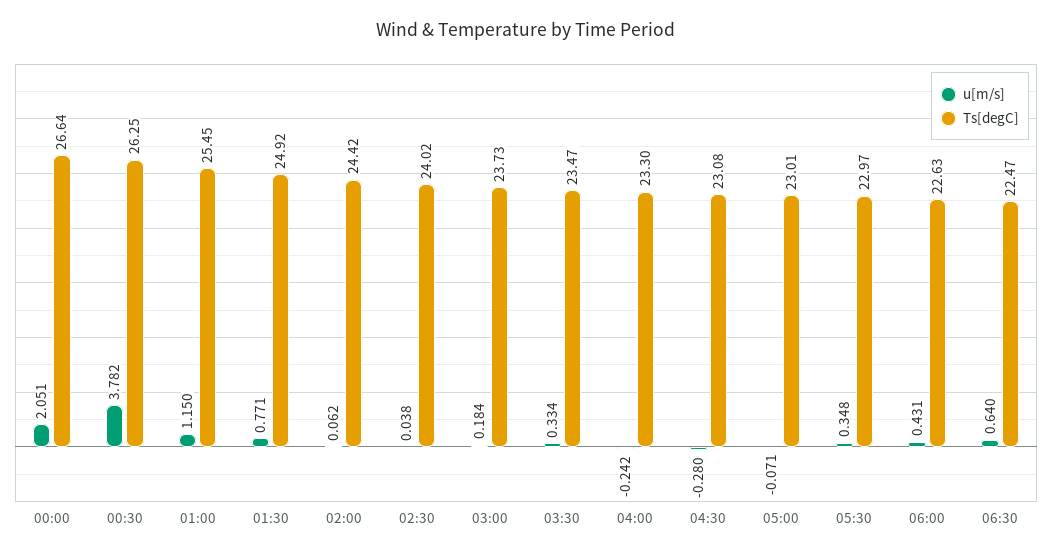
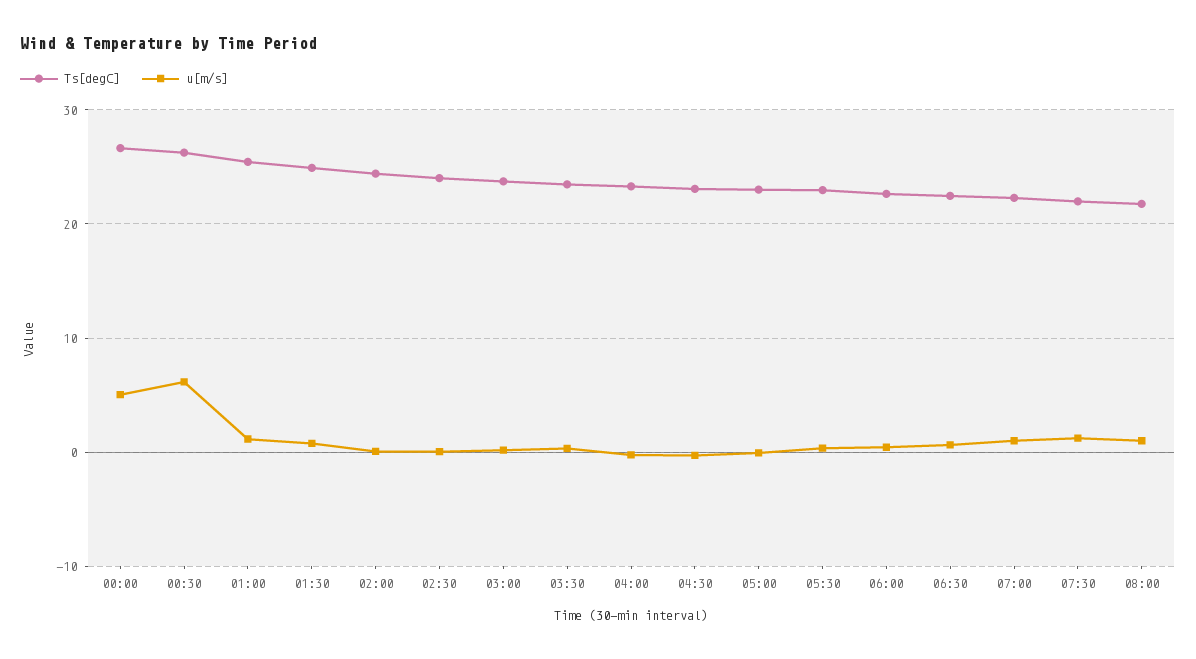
u[m/s], 00:00: 2.051 -> 5
u[m/s], 00:30: 3.782 -> 6
Ts[degC], 07:00: none -> 22
u[m/s], 07:00: none -> 1
Ts[degC], 07:30: none -> 22
u[m/s], 07:30: none -> 1
Ts[degC], 08:00: none -> 22
u[m/s], 08:00: none -> 1

